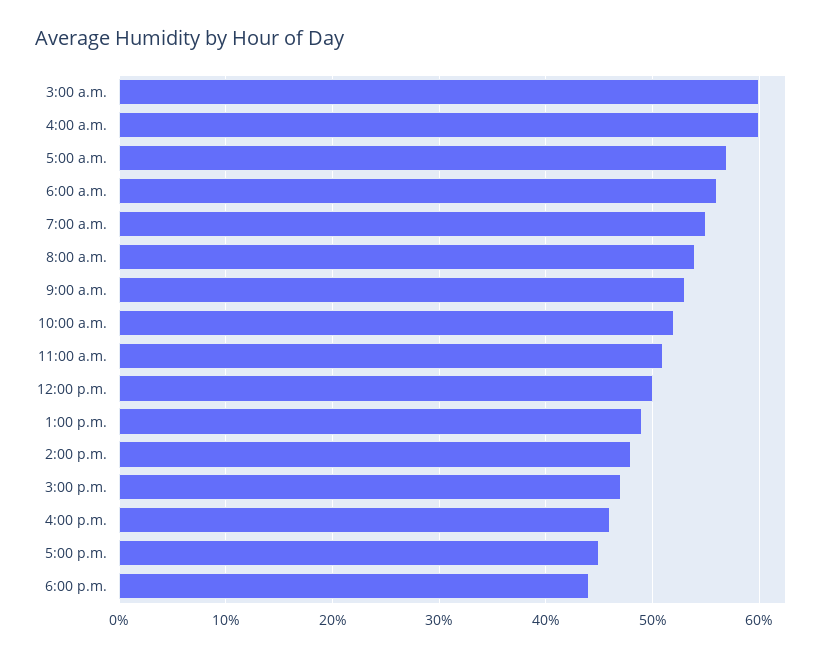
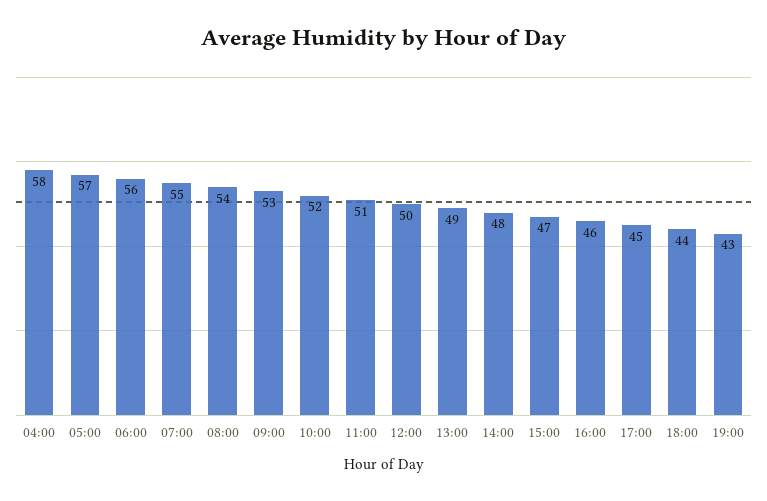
3:00 a.m.: 60 -> none
4:00 a.m.: 60 -> 58
19:00: none -> 43

